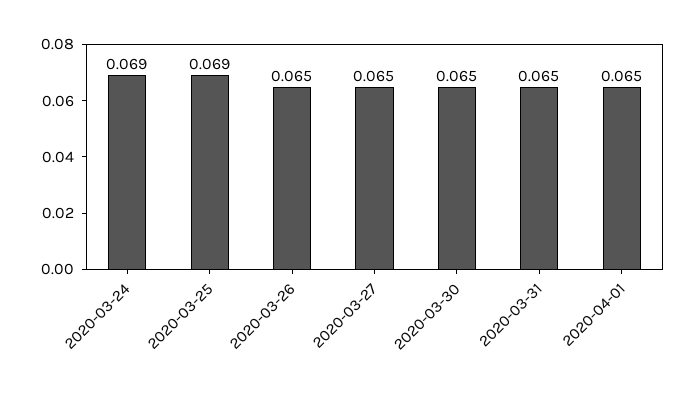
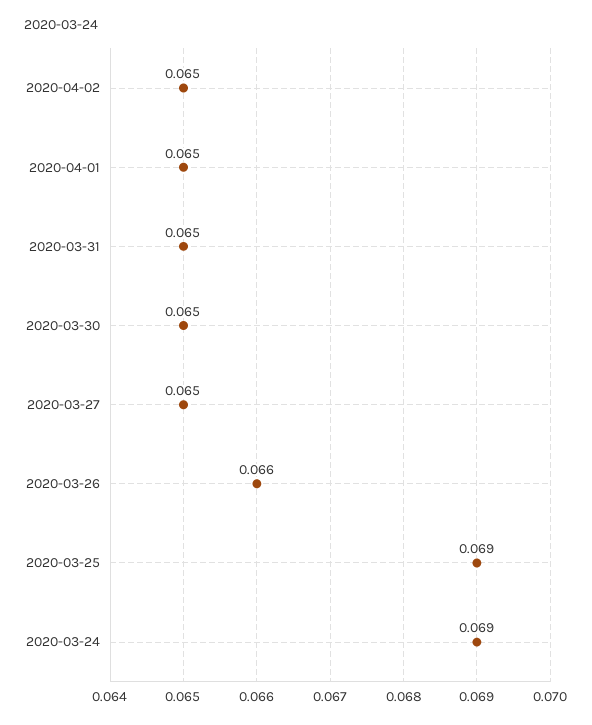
2020-03-26: 0.065 -> 0.066
2020-04-02: none -> 0.065

